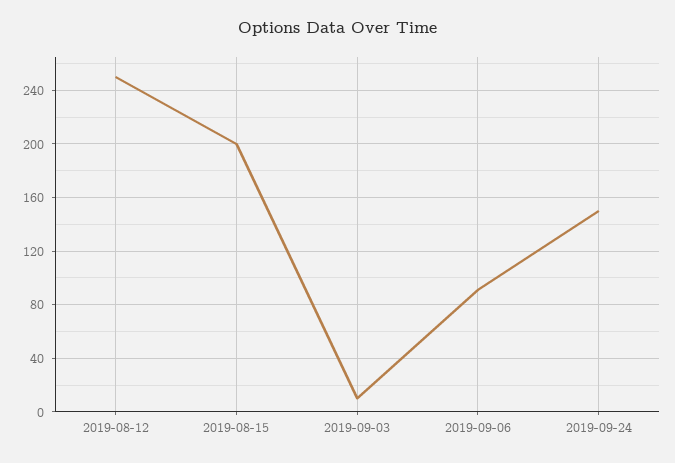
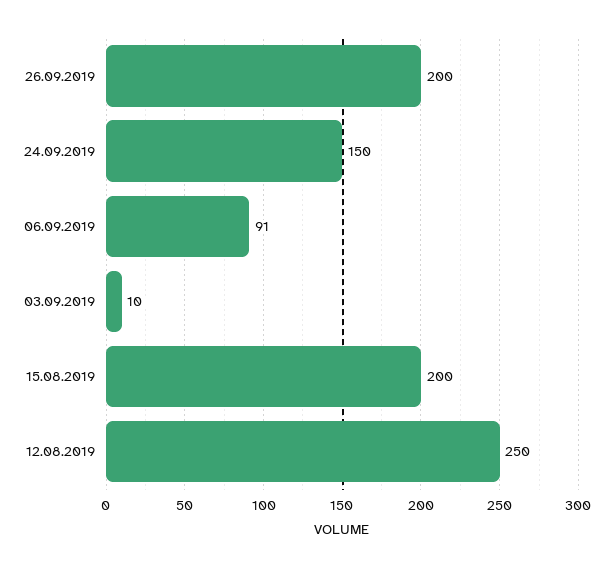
26.09.2019: none -> 200

